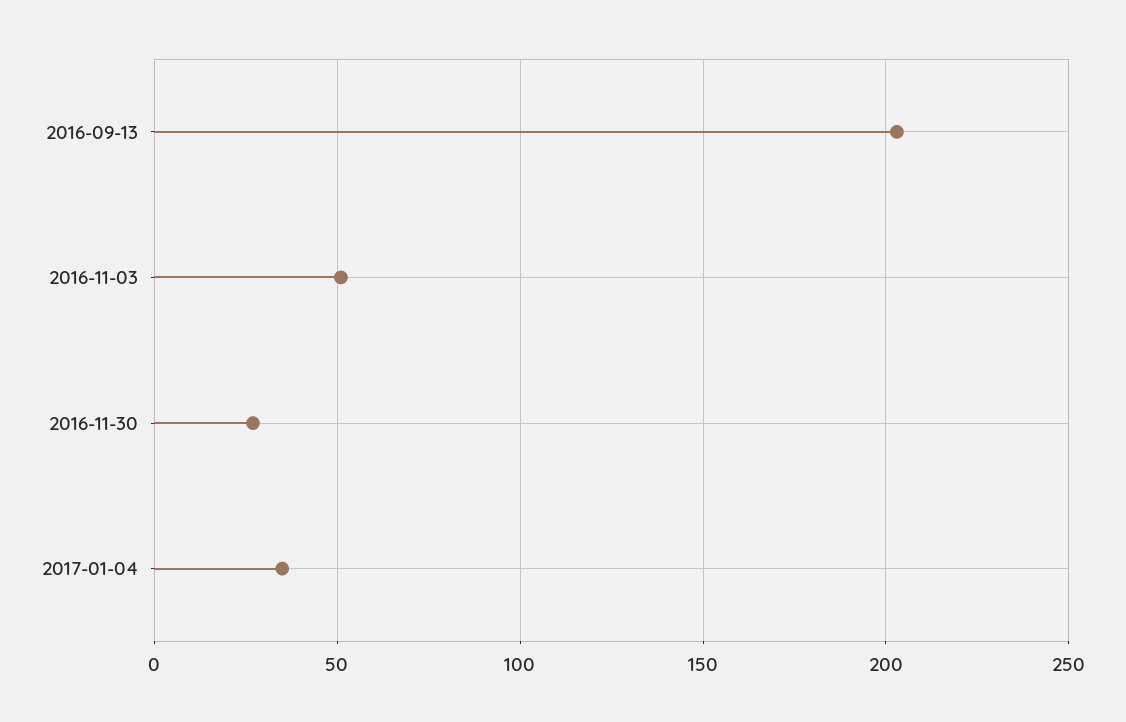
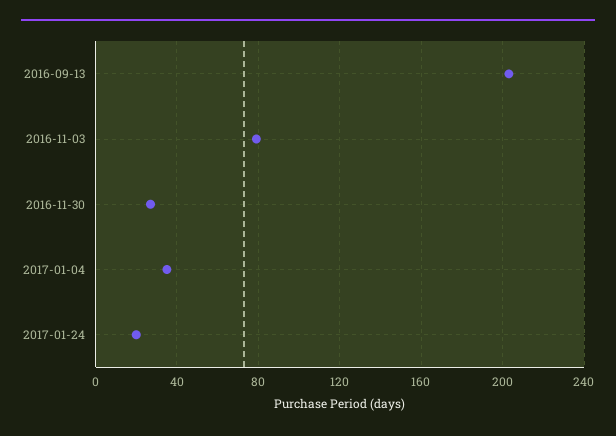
2016-11-03: 50 -> 80
2017-01-24: none -> 20

